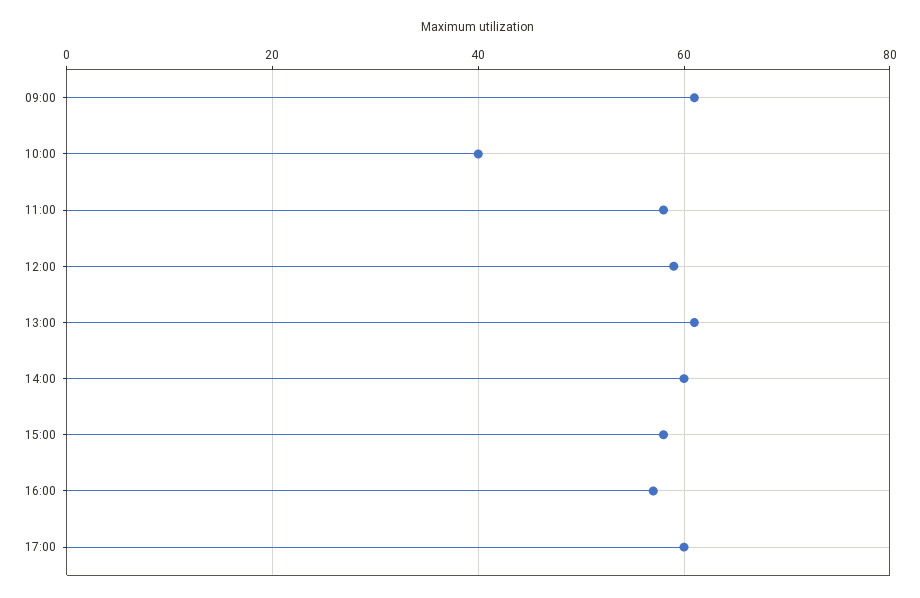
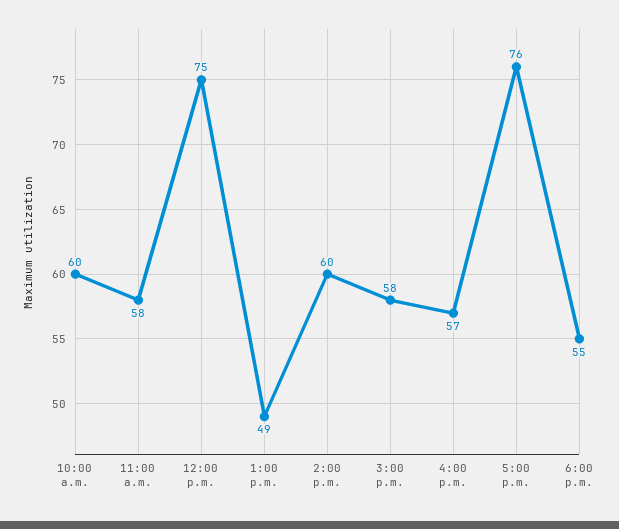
09:00: 60 -> none
10:00: 40 -> 60
12:00: 60 -> 75
13:00: 60 -> 49
17:00: 60 -> 76
6:00 p.m.: none -> 55

